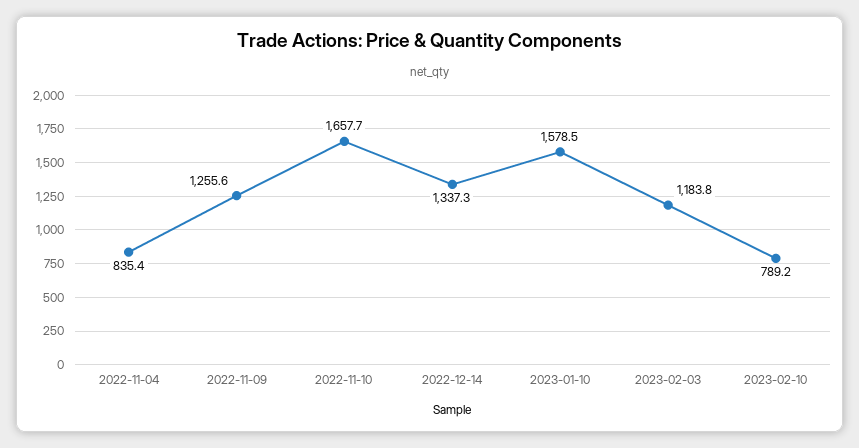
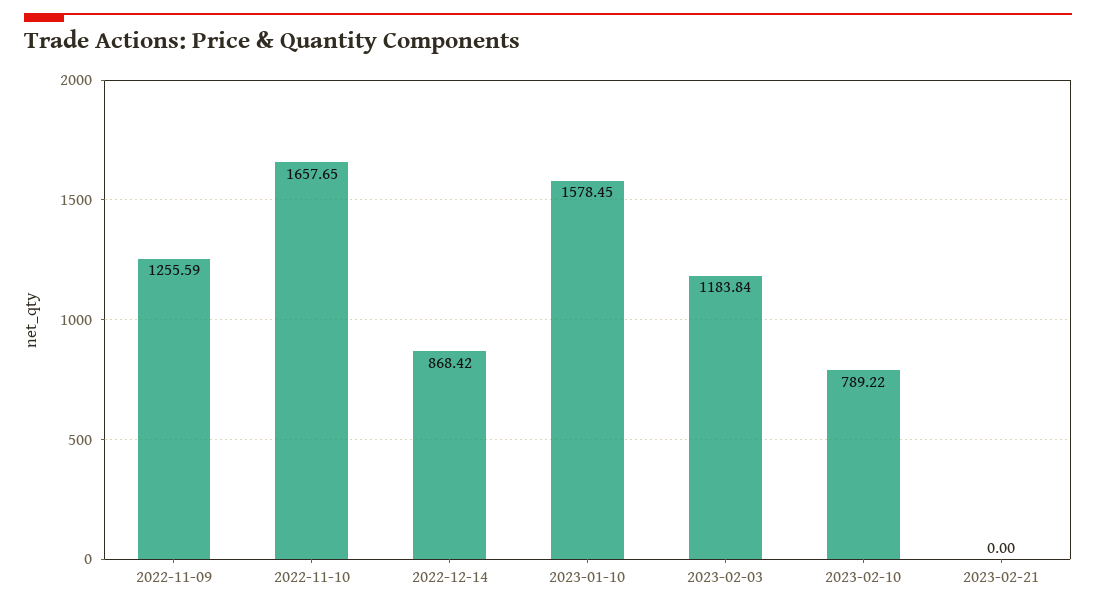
2022-11-04: 835.4 -> none
2022-12-14: 1337.3 -> 868.42
2023-02-21: none -> 0

